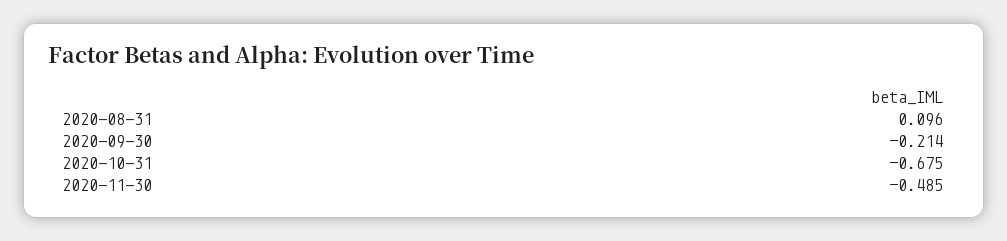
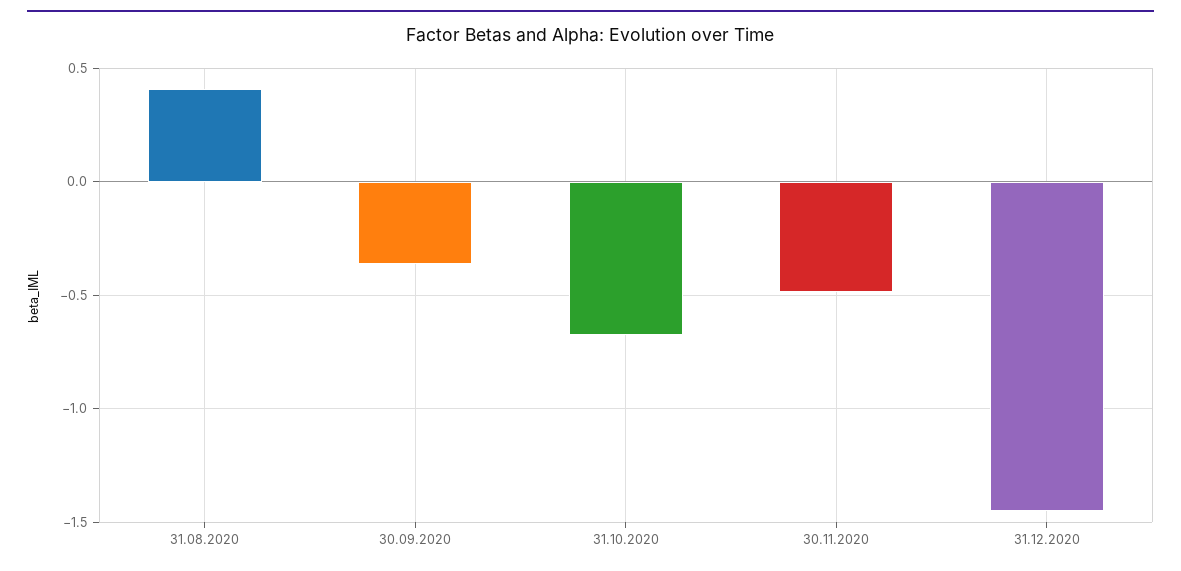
2020-08-31: 0.096 -> 0.4
2020-09-30: -0.214 -> -0.35
31.12.2020: none -> -1.45

